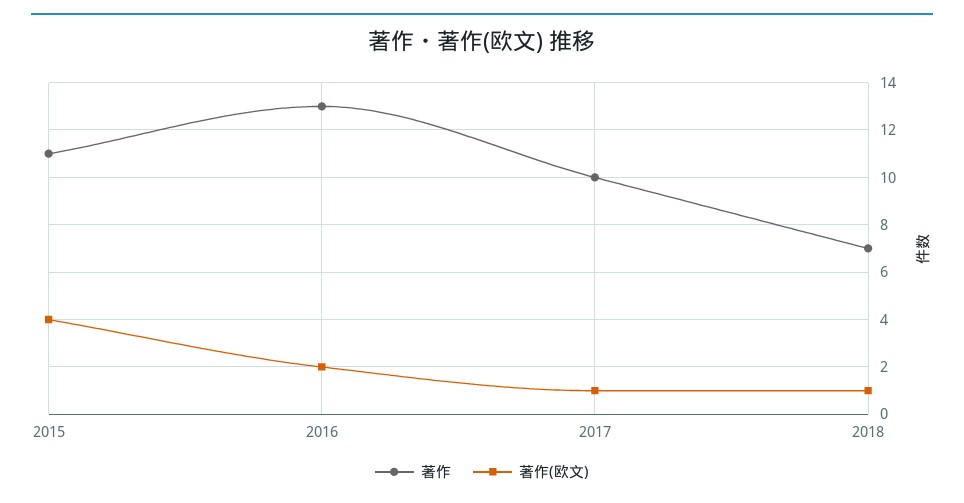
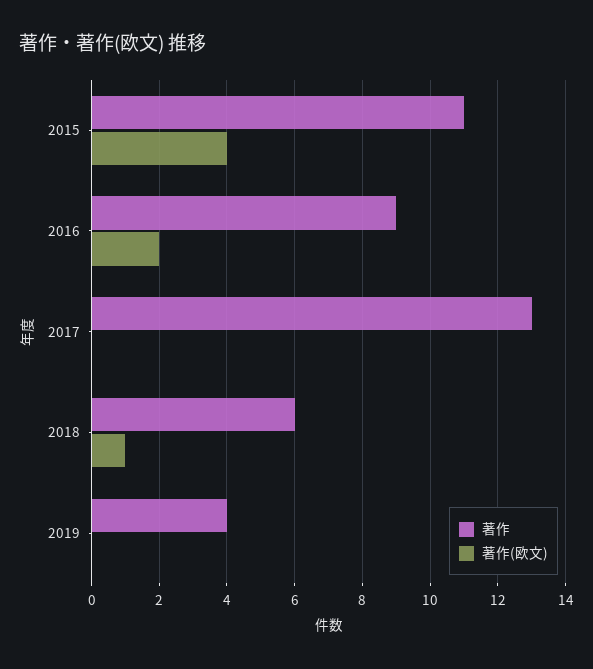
著作, 2016: 13 -> 9
著作, 2017: 10 -> 13
著作(欧文), 2017: 1 -> 0
著作, 2018: 7 -> 6
著作, 2019: none -> 4
著作(欧文), 2019: none -> 0

